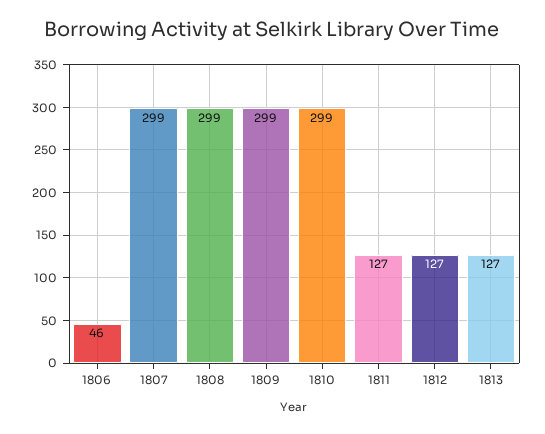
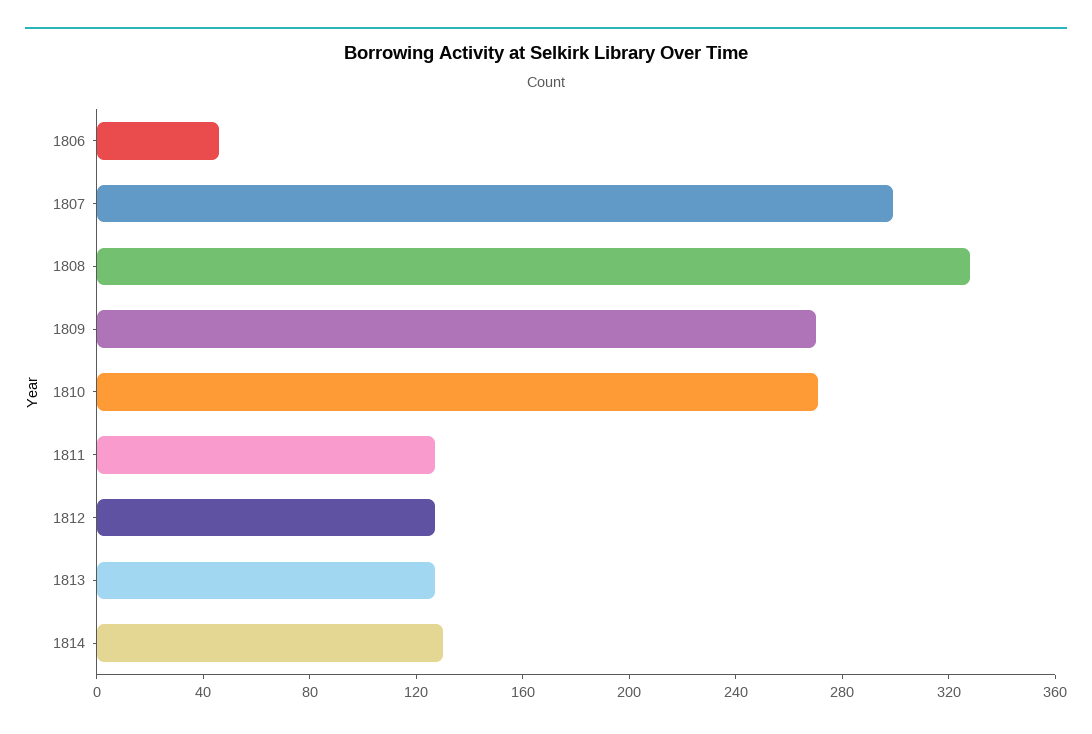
1808: 299 -> 330
1809: 299 -> 270
1810: 299 -> 270
1814: none -> 130

